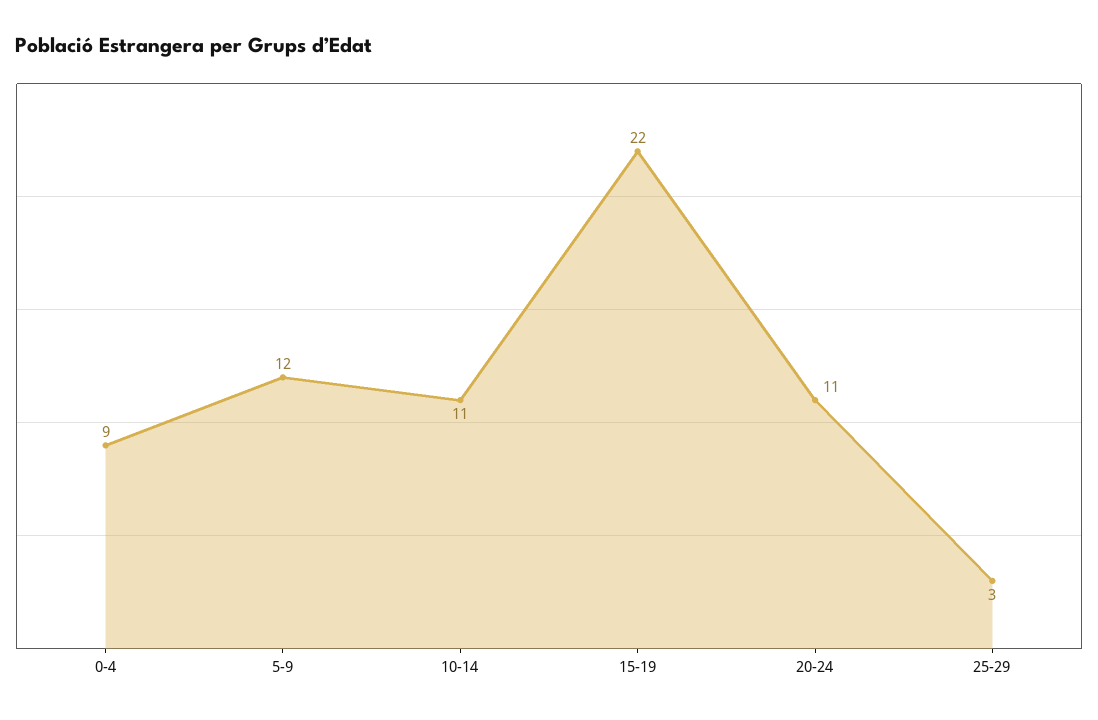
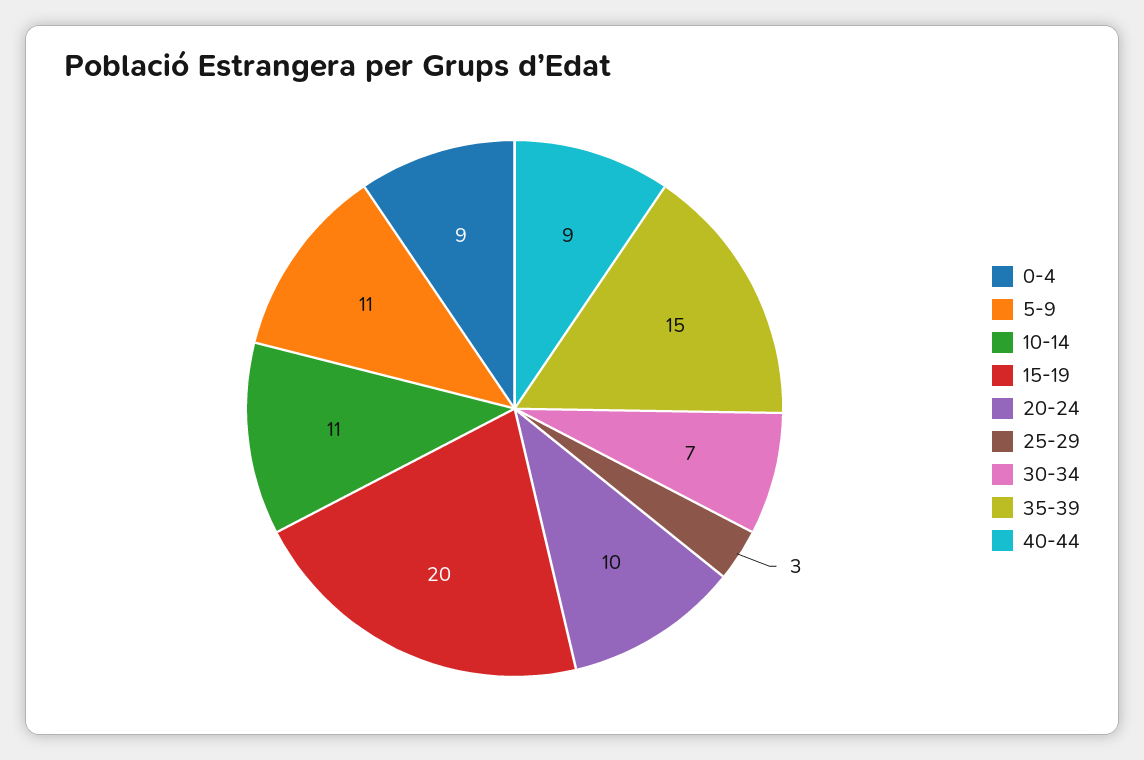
5-9: 12 -> 11
15-19: 22 -> 20
20-24: 11 -> 10
30-34: none -> 7
35-39: none -> 15
40-44: none -> 9

